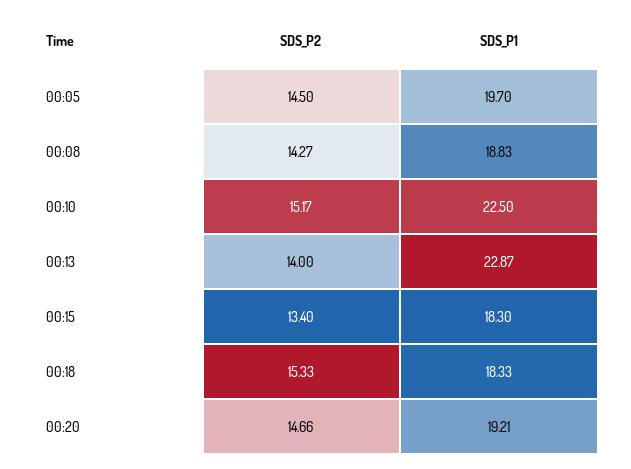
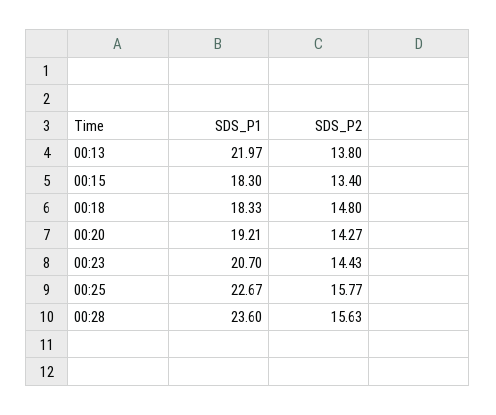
SDS_P2, 00:05: 14.5 -> none
SDS_P1, 00:05: 19.7 -> none
SDS_P2, 00:08: 14.27 -> none
SDS_P1, 00:08: 18.83 -> none
SDS_P2, 00:10: 15.17 -> none
SDS_P1, 00:10: 22.5 -> none
SDS_P2, 00:13: 14 -> 13.8
SDS_P1, 00:13: 22.87 -> 21.97
SDS_P2, 00:18: 15.33 -> 14.8
SDS_P2, 00:20: 14.66 -> 14.27
SDS_P1, 00:23: none -> 20.7
SDS_P2, 00:23: none -> 14.43
SDS_P1, 00:25: none -> 22.67
SDS_P2, 00:25: none -> 15.77
SDS_P1, 00:28: none -> 23.6
SDS_P2, 00:28: none -> 15.63

